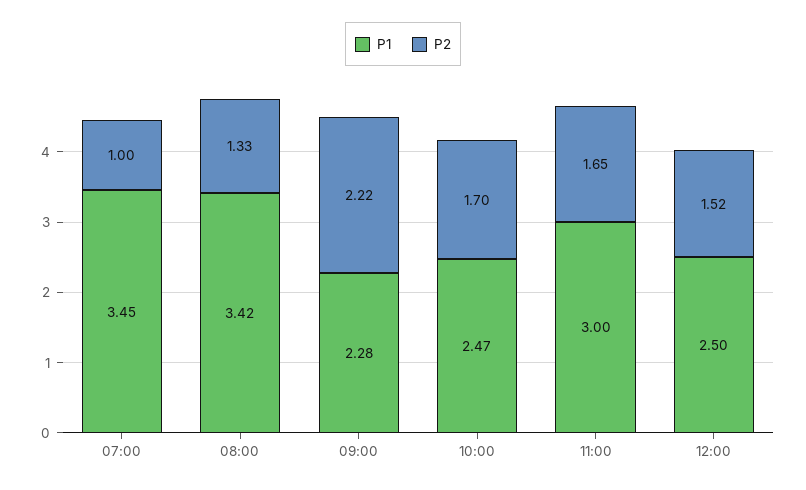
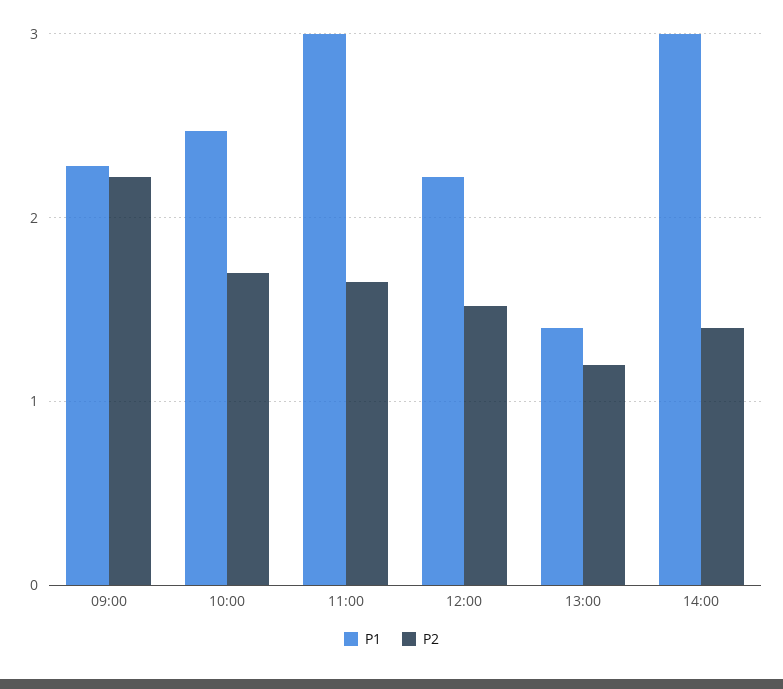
P1, 07:00: 3.45 -> none
P2, 07:00: 1 -> none
P1, 08:00: 3.42 -> none
P2, 08:00: 1.33 -> none
P1, 12:00: 2.5 -> 2.2
P1, 13:00: none -> 1.4
P2, 13:00: none -> 1.2
P1, 14:00: none -> 3
P2, 14:00: none -> 1.4

